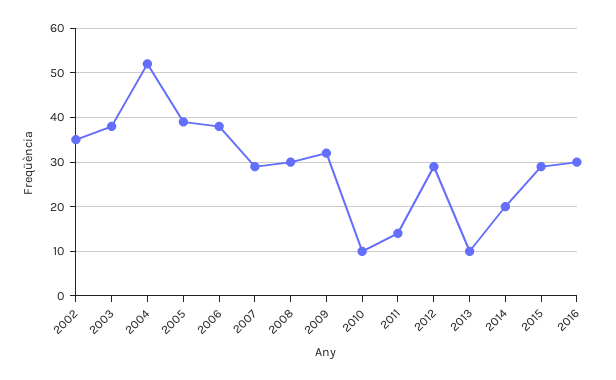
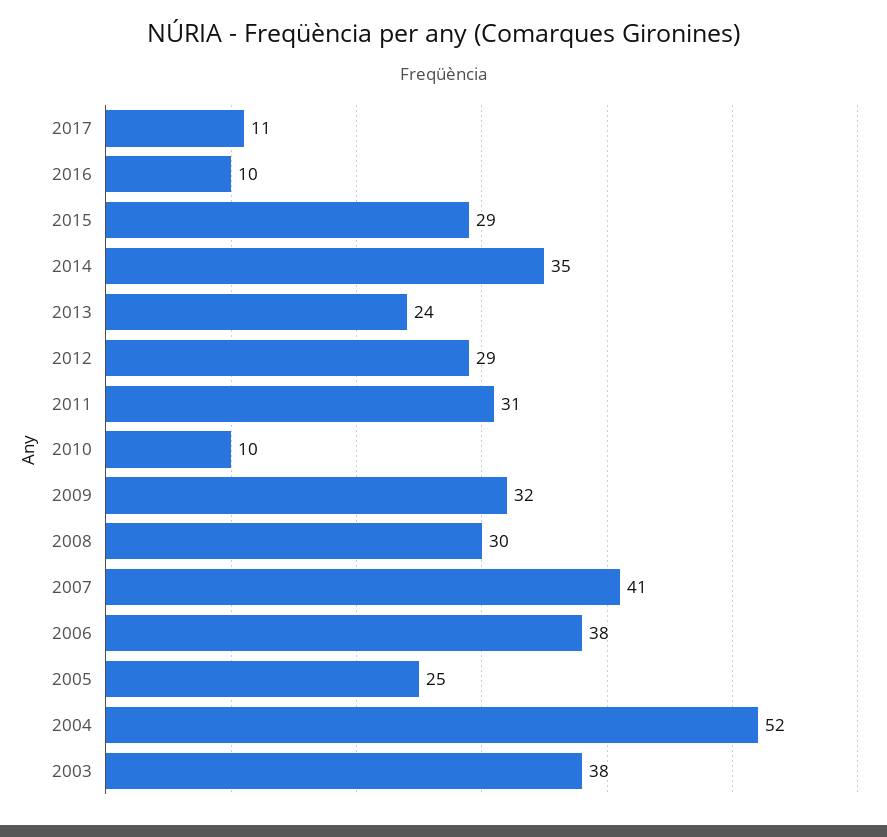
2002: 35 -> none
2005: 40 -> 25
2007: 30 -> 41
2011: 15 -> 31
2013: 10 -> 24
2014: 20 -> 35
2016: 30 -> 10
2017: none -> 11

